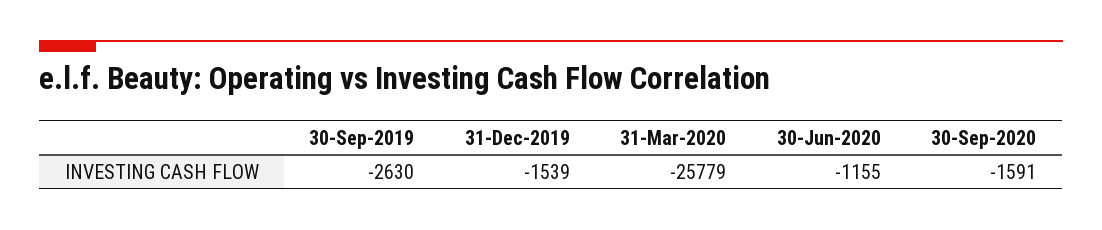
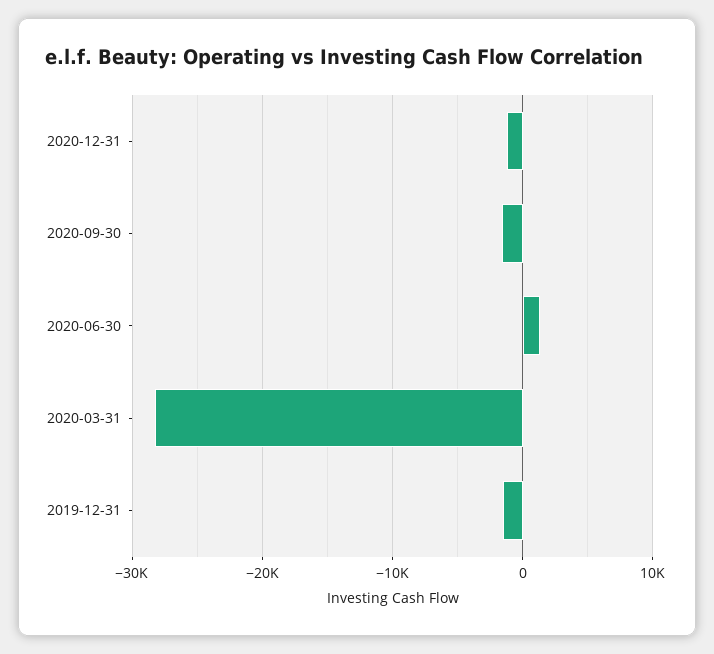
30-Sep-2019: -2630 -> none
31-Mar-2020: -25779 -> -28000
30-Jun-2020: -1155 -> 1000
2020-12-31: none -> -1000

